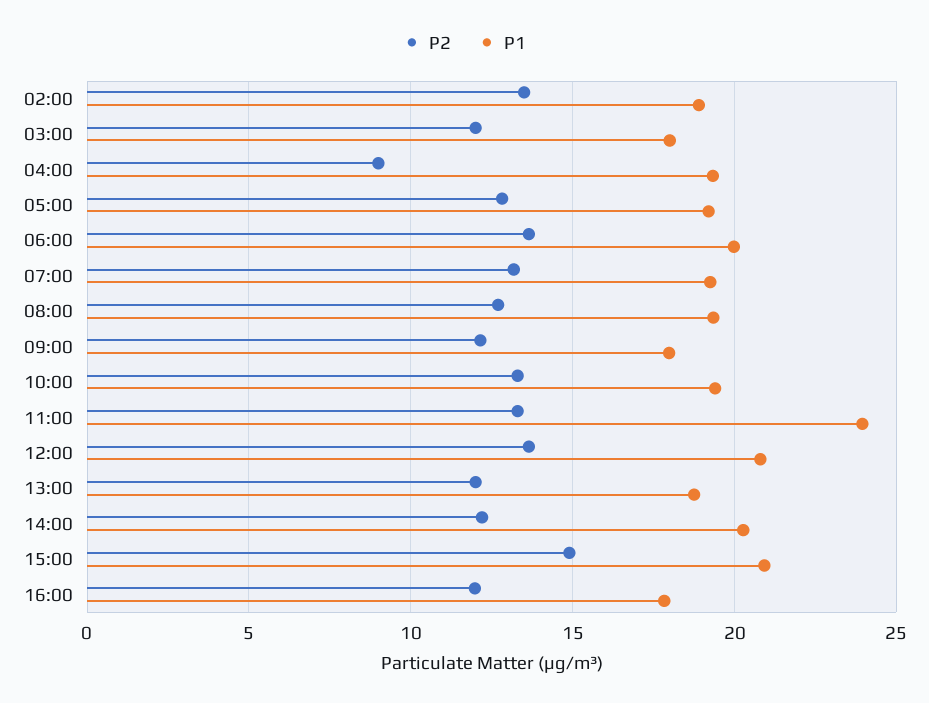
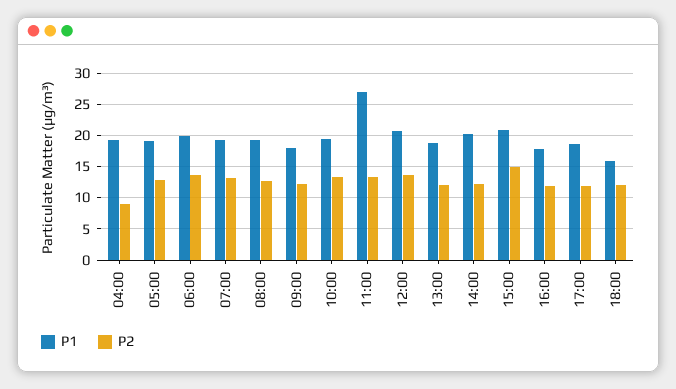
P2, 02:00: 13.5 -> none
P1, 02:00: 19 -> none
P2, 03:00: 12 -> none
P1, 03:00: 18 -> none
P1, 11:00: 24 -> 27
P1, 17:00: none -> 19
P2, 17:00: none -> 12
P1, 18:00: none -> 16
P2, 18:00: none -> 12

